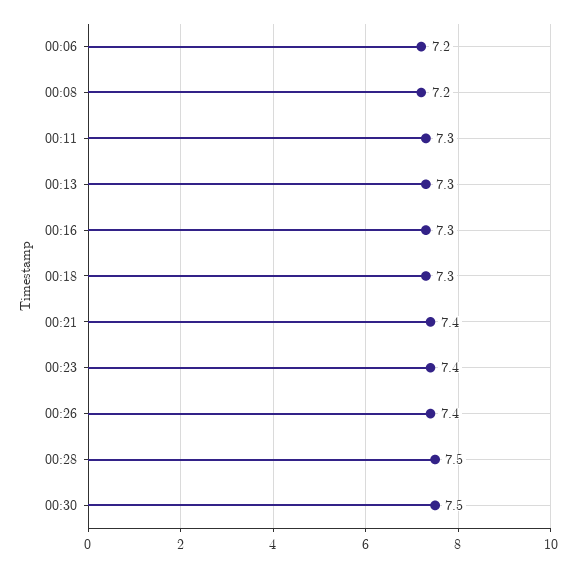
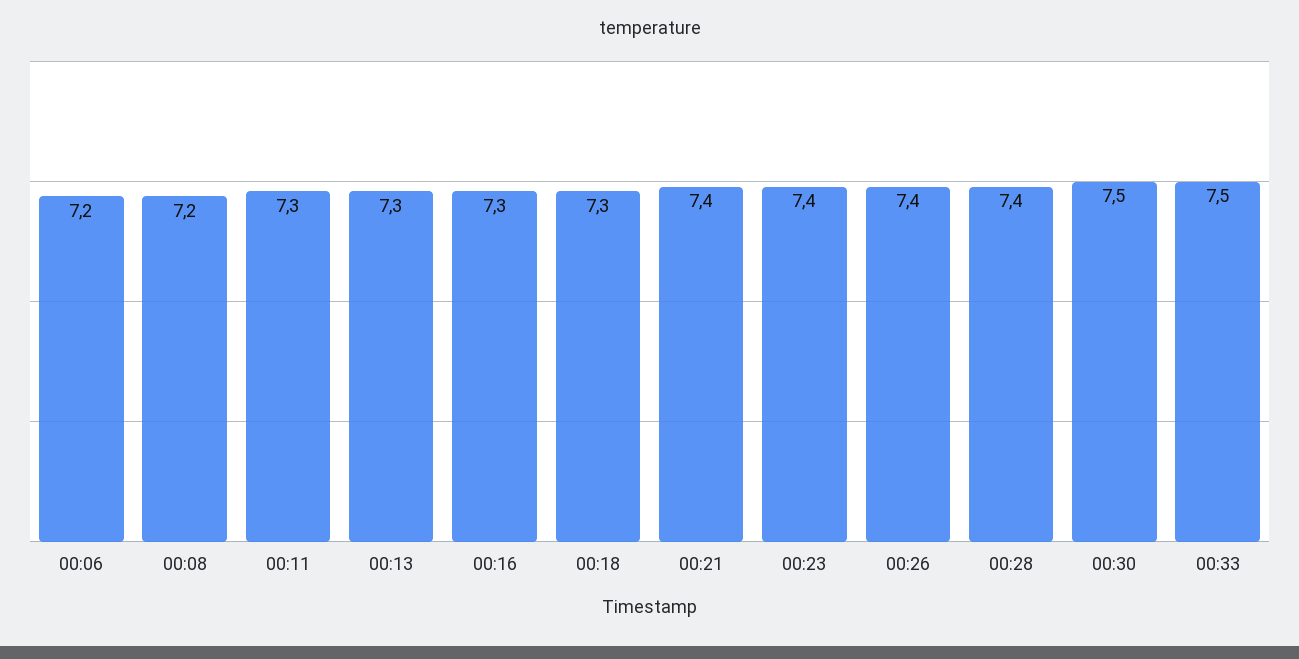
00:28: 7.5 -> 7.4
00:33: none -> 7.5

